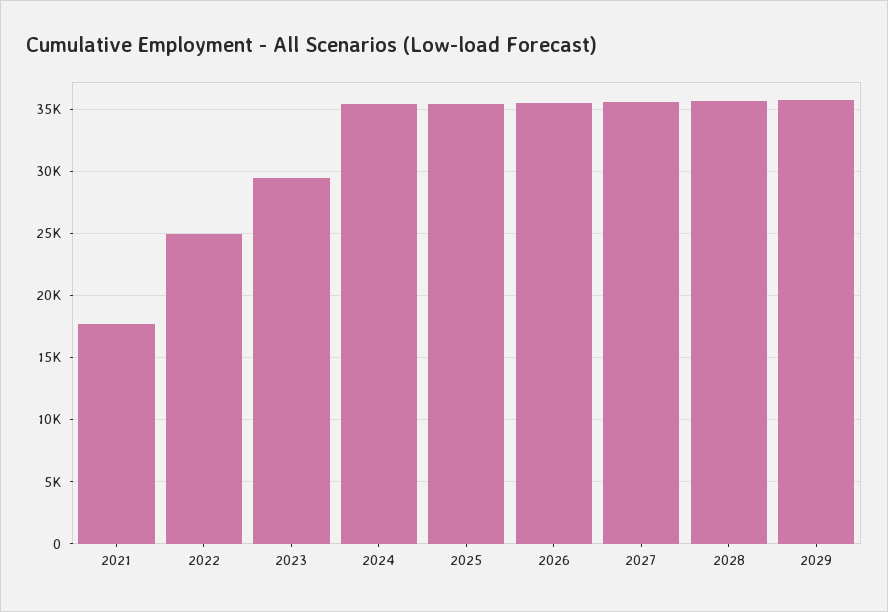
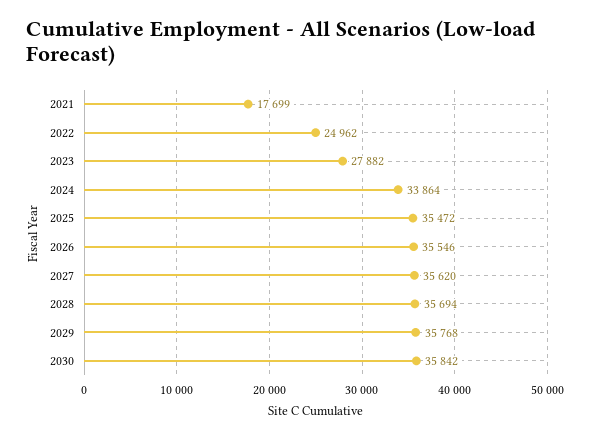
2023: 29500 -> 27882
2024: 35500 -> 33864
2030: none -> 35842

